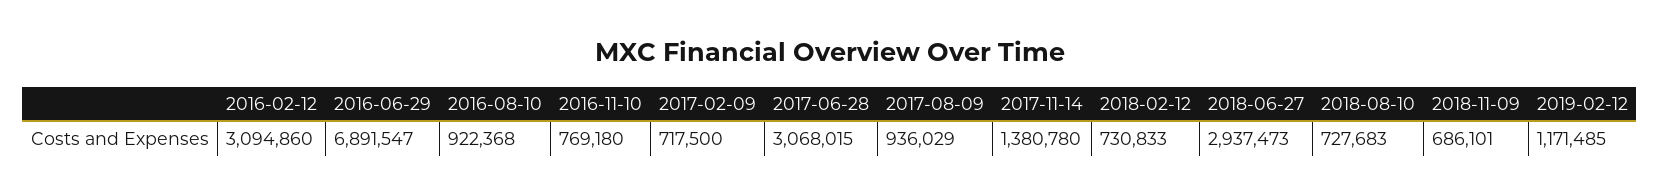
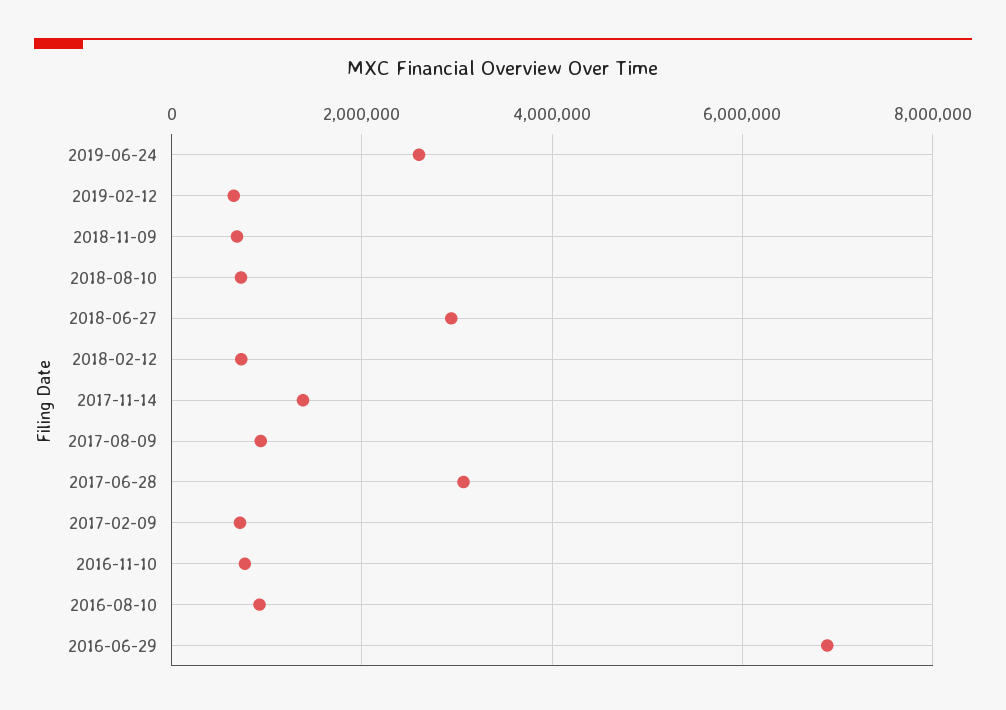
2016-02-12: 3094860 -> none
2019-02-12: 1171485 -> 600000
2019-06-24: none -> 2600000

